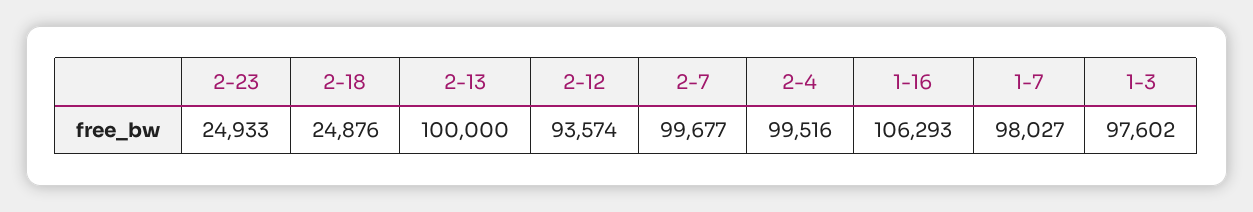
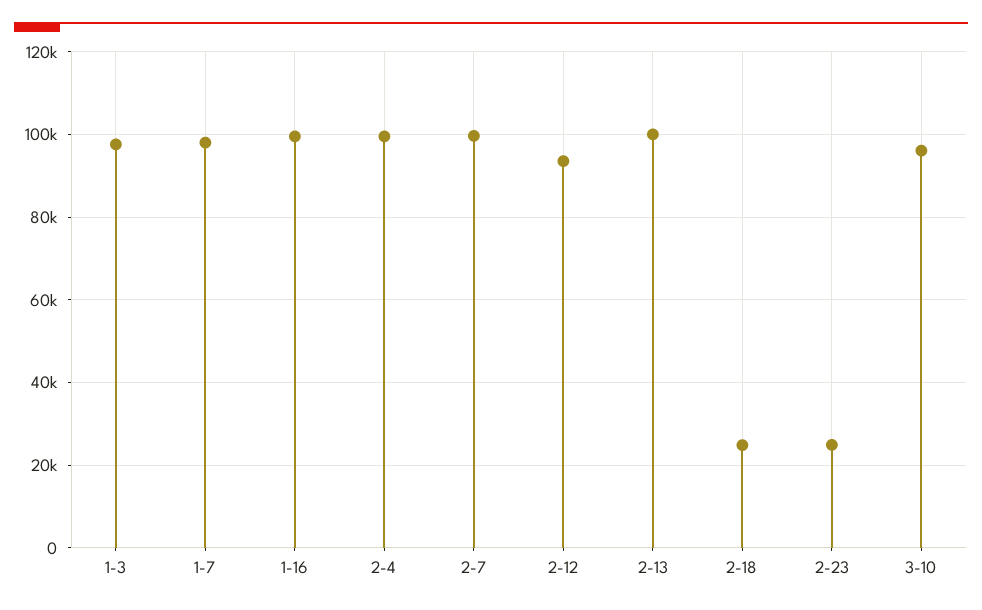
1-16: 106293 -> 100000
3-10: none -> 96000

